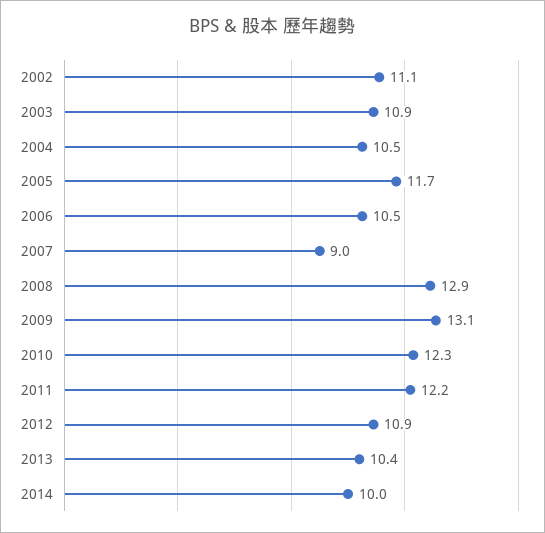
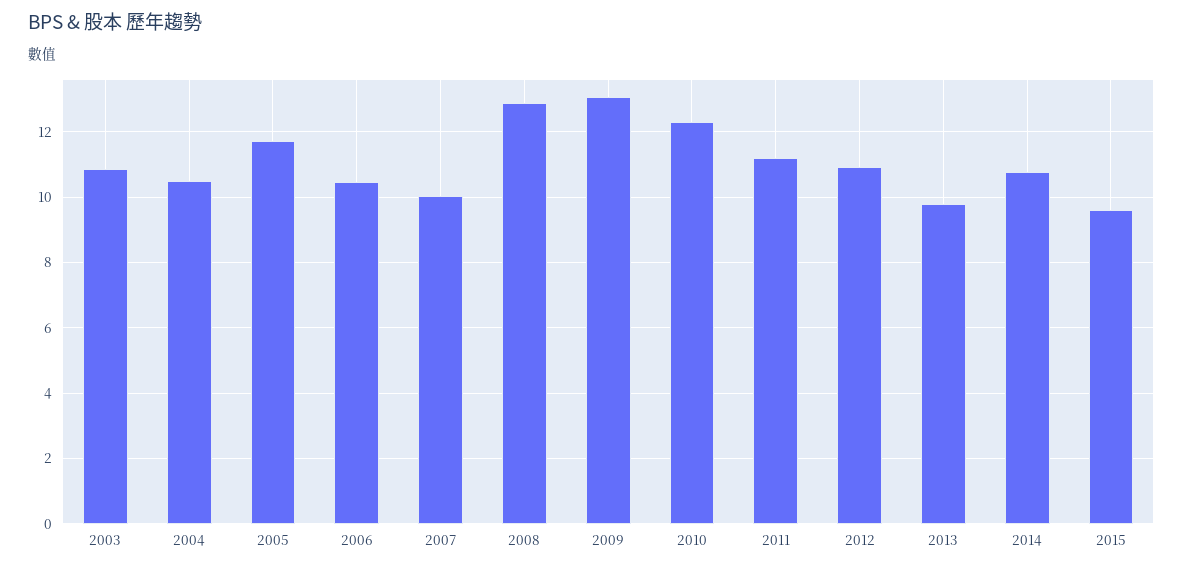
2002: 11.1 -> none
2007: 9 -> 10
2011: 12.2 -> 11.2
2013: 10.4 -> 9.8
2014: 10 -> 10.8
2015: none -> 9.6

